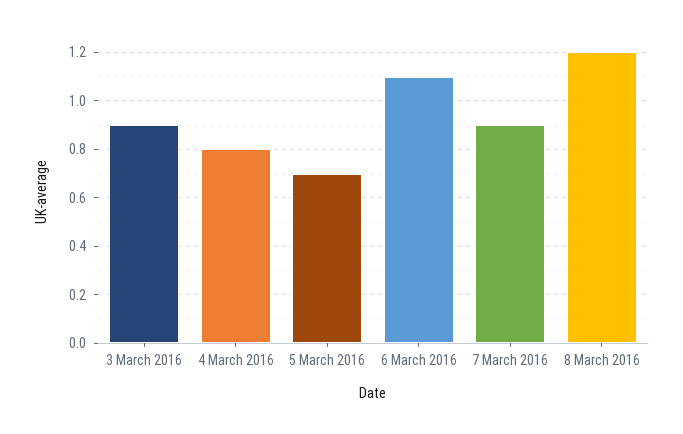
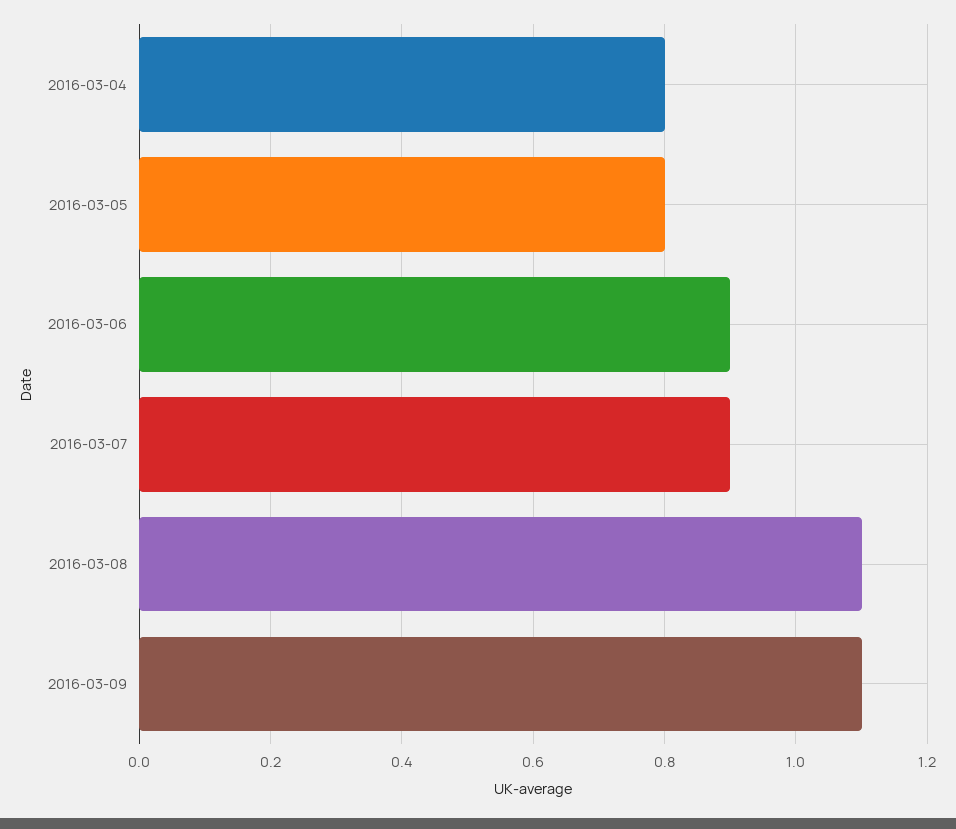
3 March 2016: 0.9 -> none
5 March 2016: 0.7 -> 0.8
6 March 2016: 1.1 -> 0.9
8 March 2016: 1.2 -> 1.1
2016-03-09: none -> 1.1

